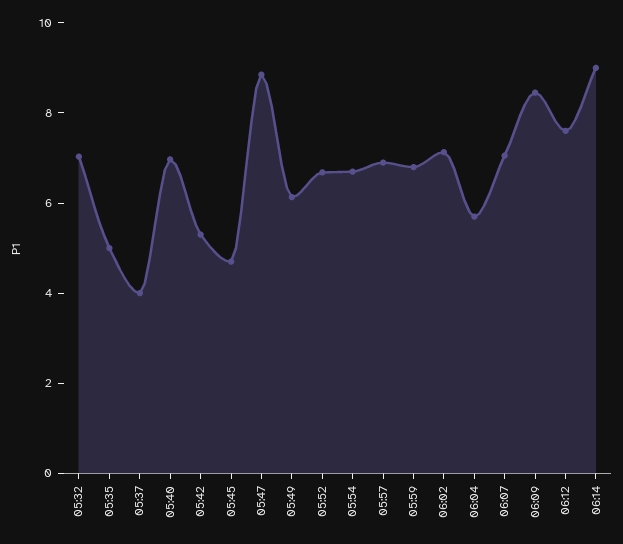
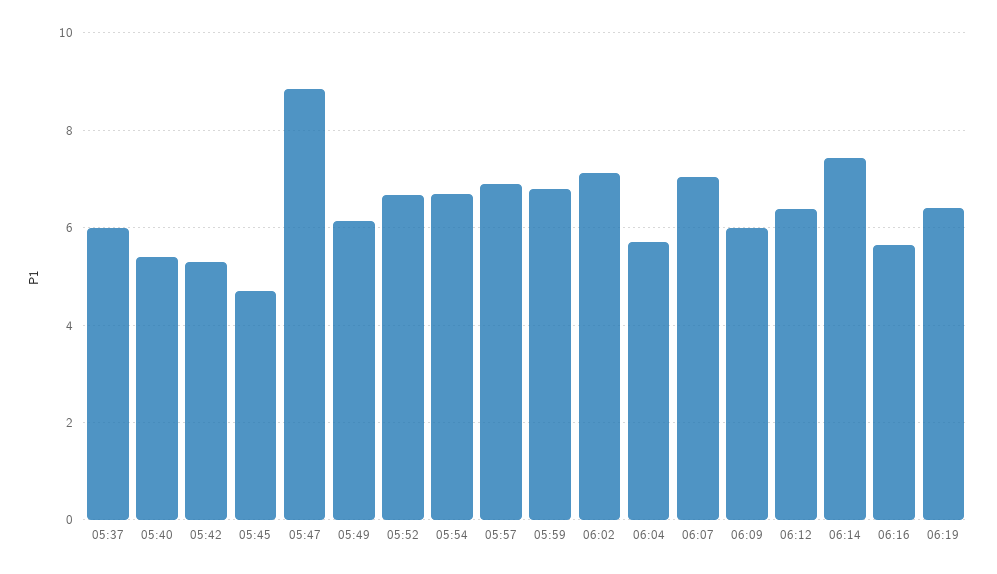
05:32: 7 -> none
05:35: 5 -> none
05:37: 4 -> 6
05:40: 7 -> 5.4
06:09: 8.5 -> 6
06:12: 7.5 -> 6.4
06:14: 9 -> 7.4
06:16: none -> 5.6
06:19: none -> 6.4

